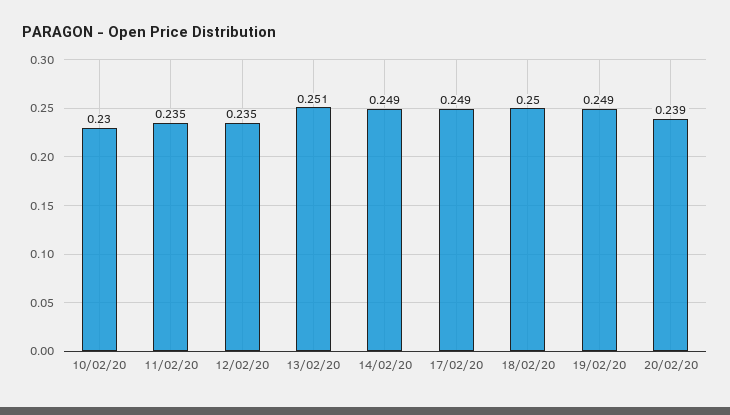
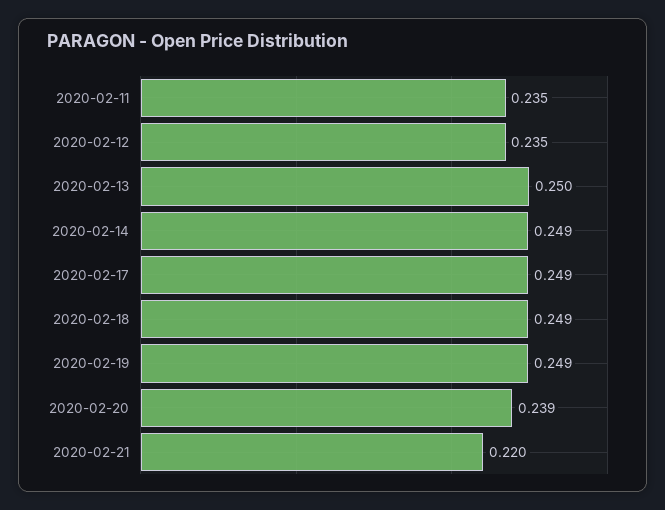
10/02/20: 0.23 -> none
13/02/20: 0.251 -> 0.25
18/02/20: 0.25 -> 0.249
2020-02-21: none -> 0.22

